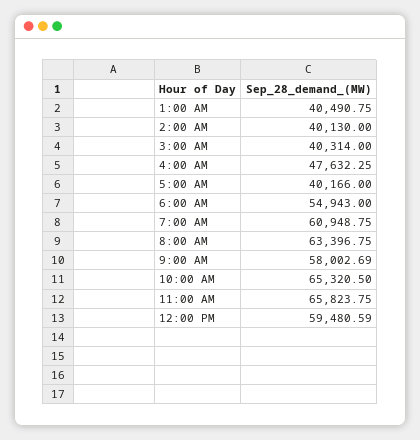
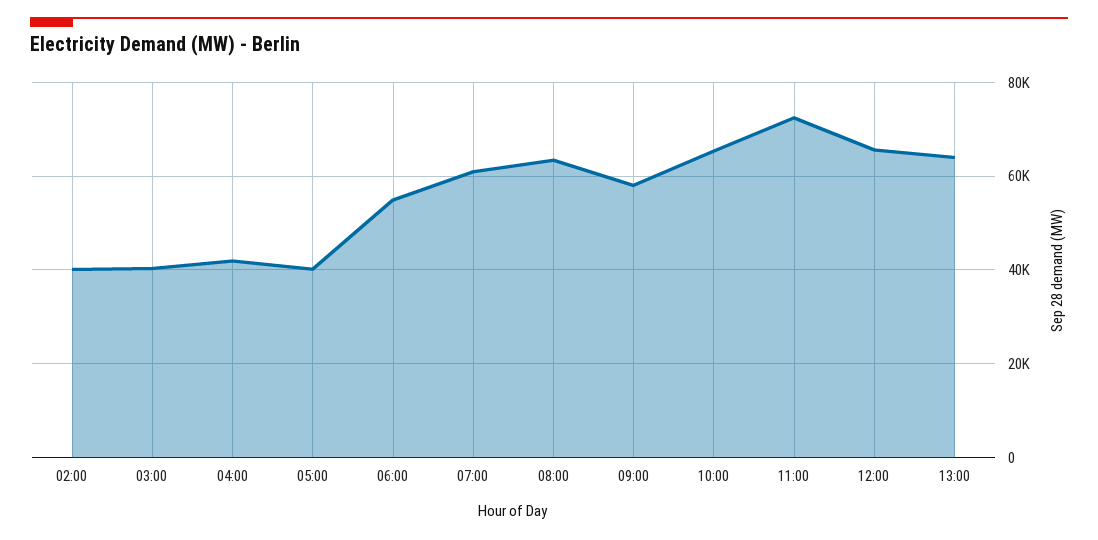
1:00 AM: 40490.75 -> none
4:00 AM: 47632.25 -> 42000
11:00 AM: 65823.75 -> 72000
12:00 PM: 59480.59 -> 66000
13:00: none -> 64000

